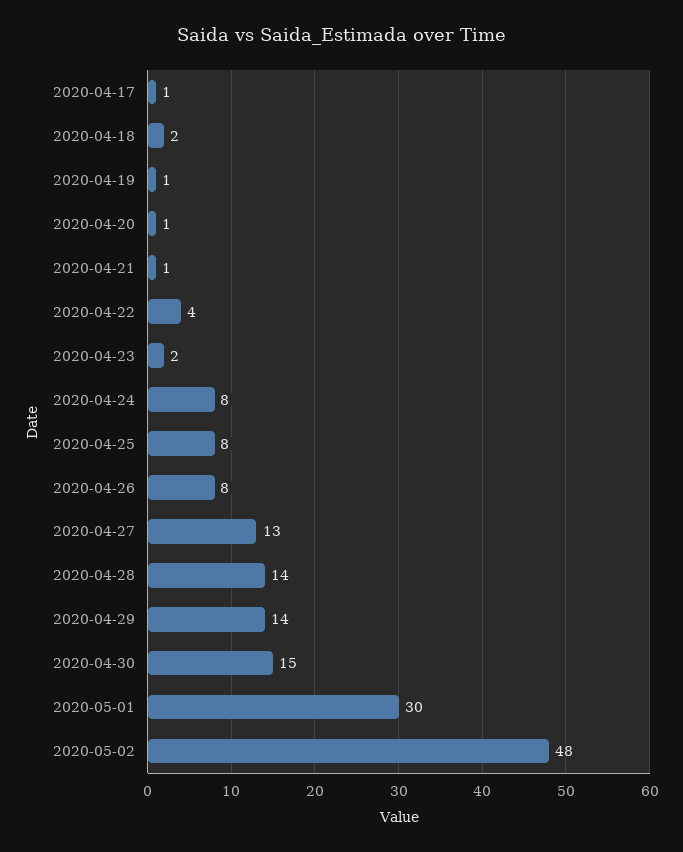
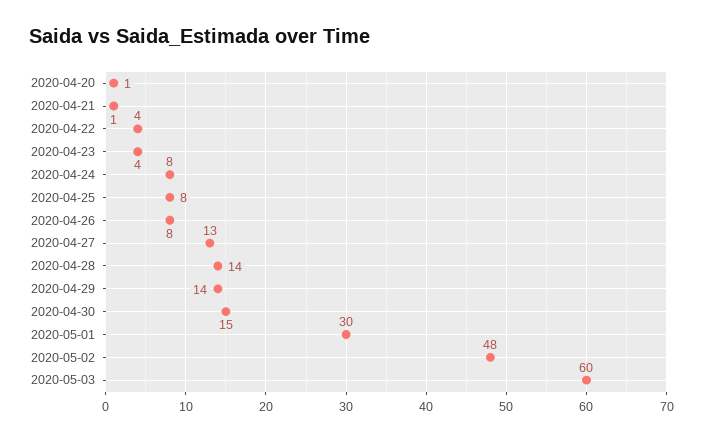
2020-04-17: 1 -> none
2020-04-18: 2 -> none
2020-04-19: 1 -> none
2020-04-23: 2 -> 4
2020-05-03: none -> 60

